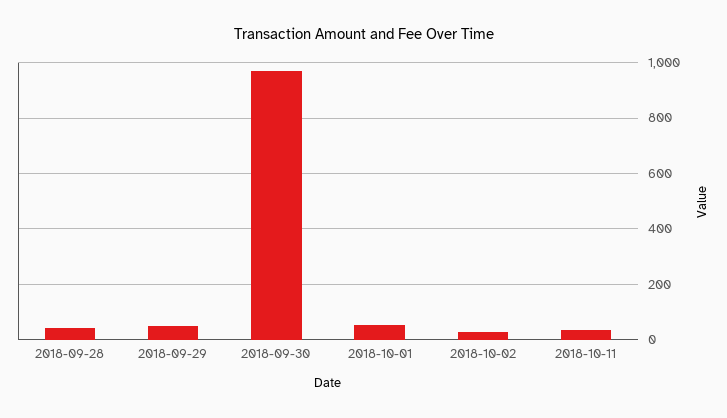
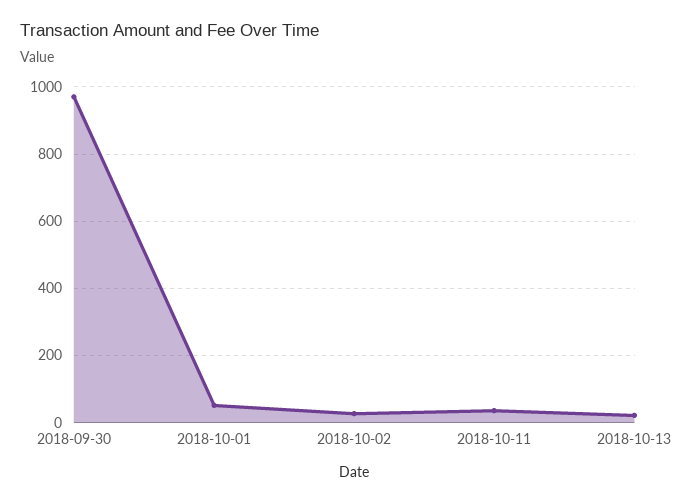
2018-09-28: 50 -> none
2018-09-29: 50 -> none
2018-10-13: none -> 20

